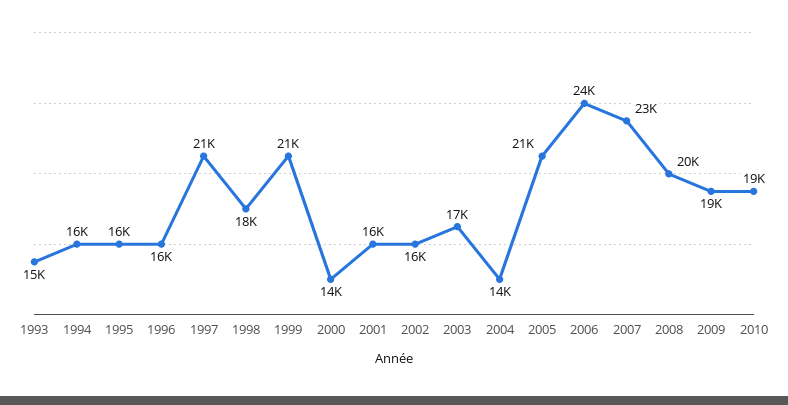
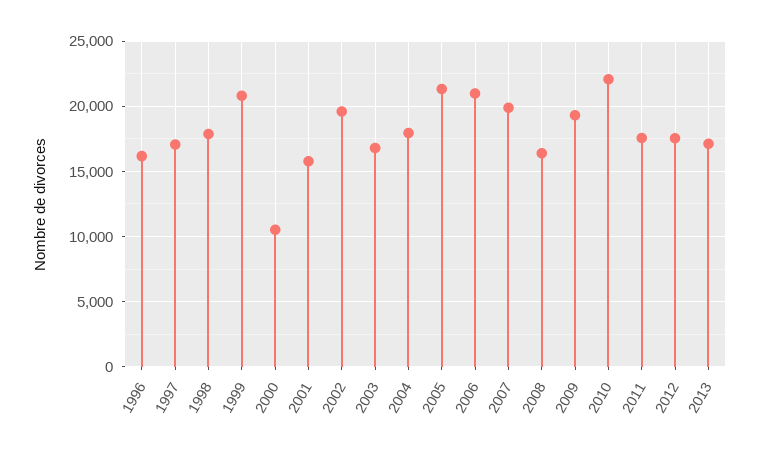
1993: 15000 -> none
1994: 16000 -> none
1995: 16000 -> none
1997: 21000 -> 17000
2000: 14000 -> 10500
2002: 16000 -> 19500
2004: 14000 -> 18000
2006: 24000 -> 21000
2007: 23000 -> 20000
2008: 20000 -> 16500
2010: 19000 -> 22000
2011: none -> 17500
2012: none -> 17500
2013: none -> 17000

